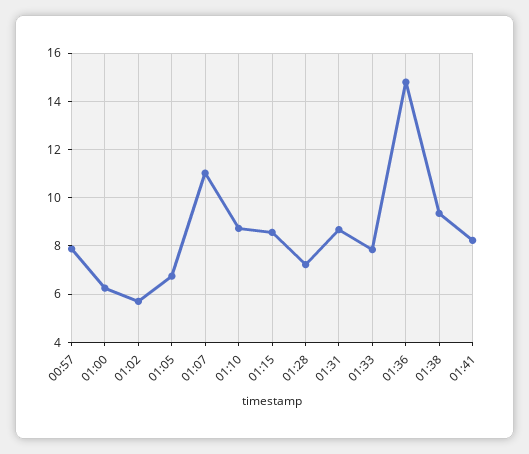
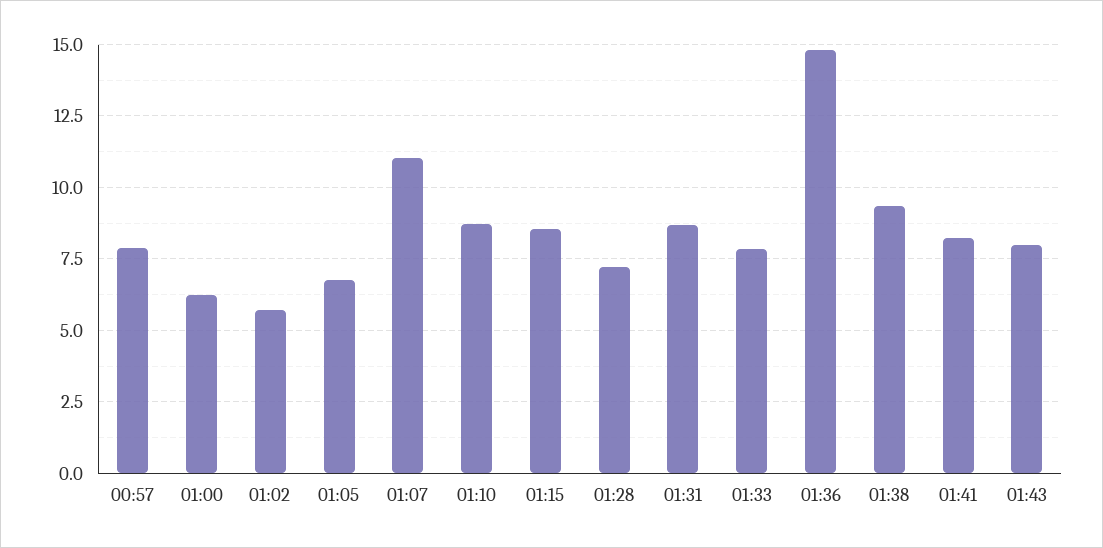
01:43: none -> 8

